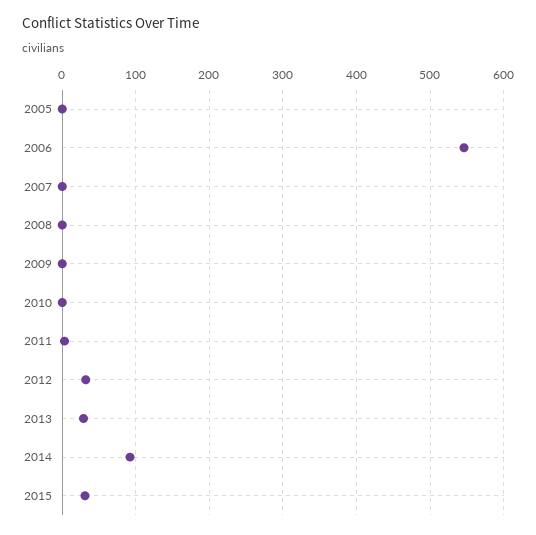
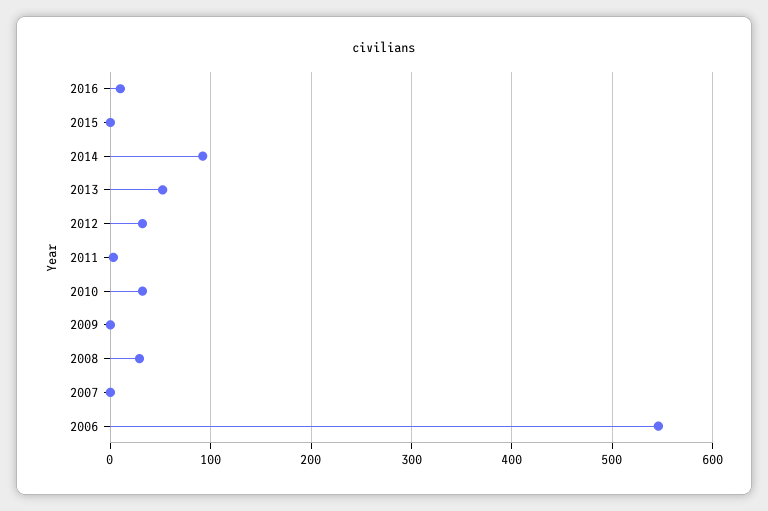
2005: 0 -> none
2008: 0 -> 30
2010: 0 -> 30
2013: 30 -> 50
2015: 30 -> 0
2016: none -> 10

